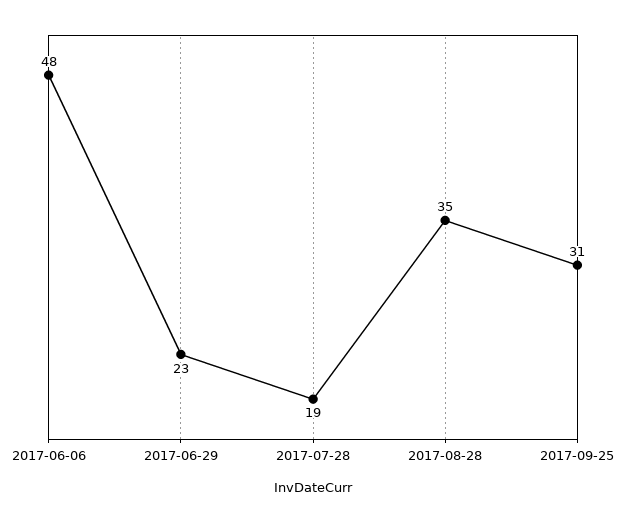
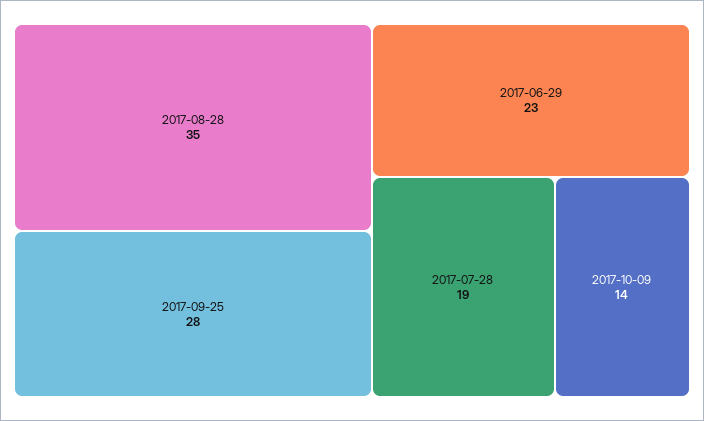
2017-06-06: 48 -> none
2017-09-25: 31 -> 28
2017-10-09: none -> 14

